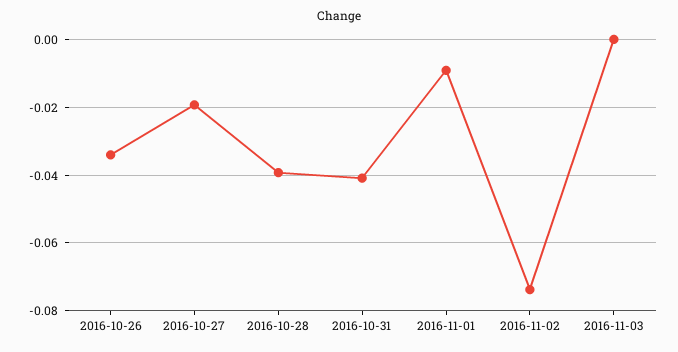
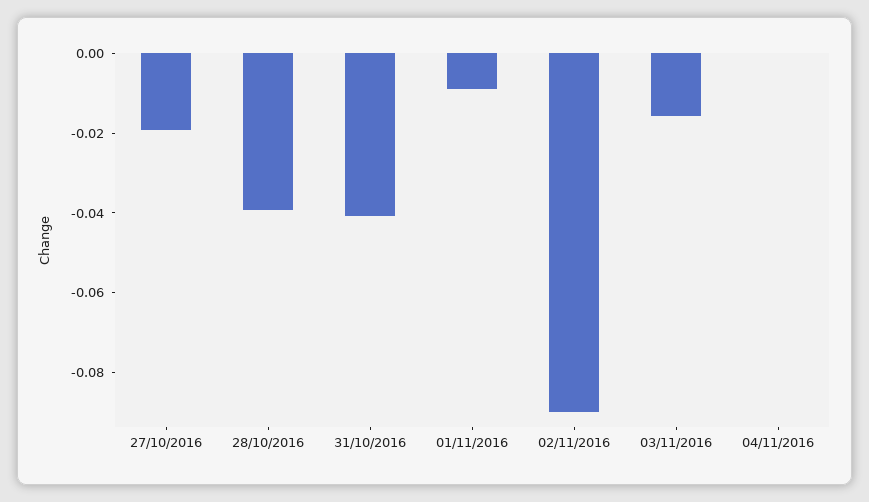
2016-10-26: -0.034 -> none
2016-11-02: -0.074 -> -0.09
2016-11-03: 0 -> -0.015
04/11/2016: none -> 0

